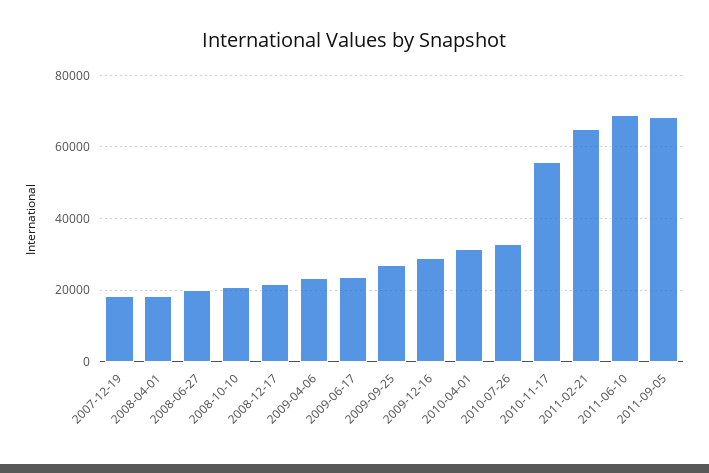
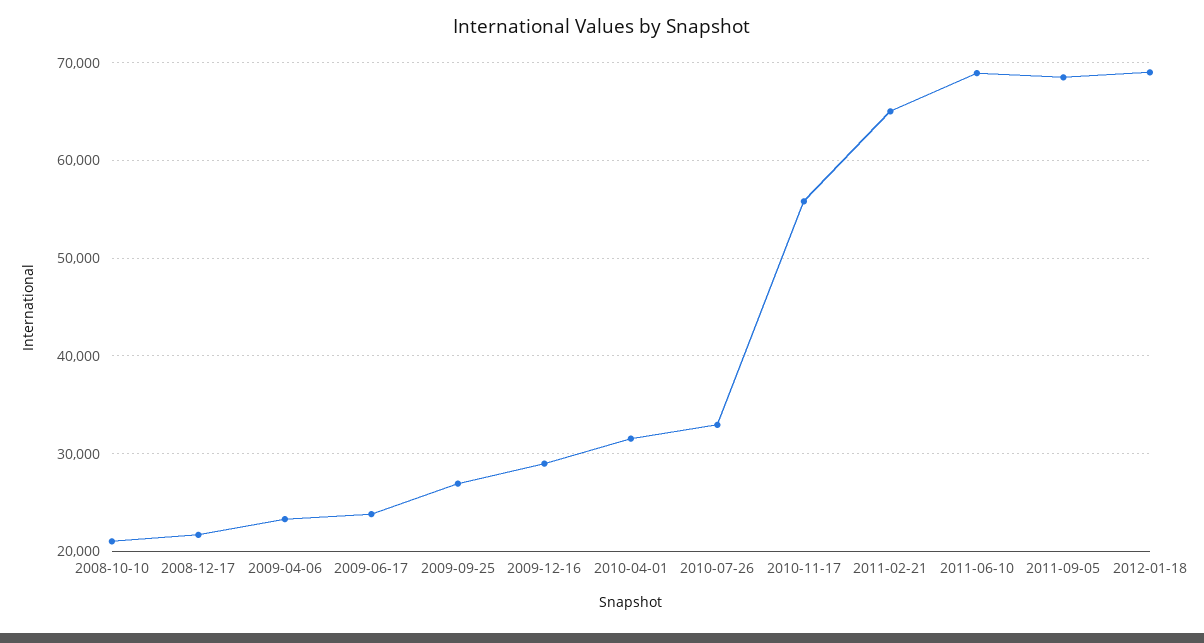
2007-12-19: 18000 -> none
2008-04-01: 18000 -> none
2008-06-27: 20000 -> none
2012-01-18: none -> 69000

